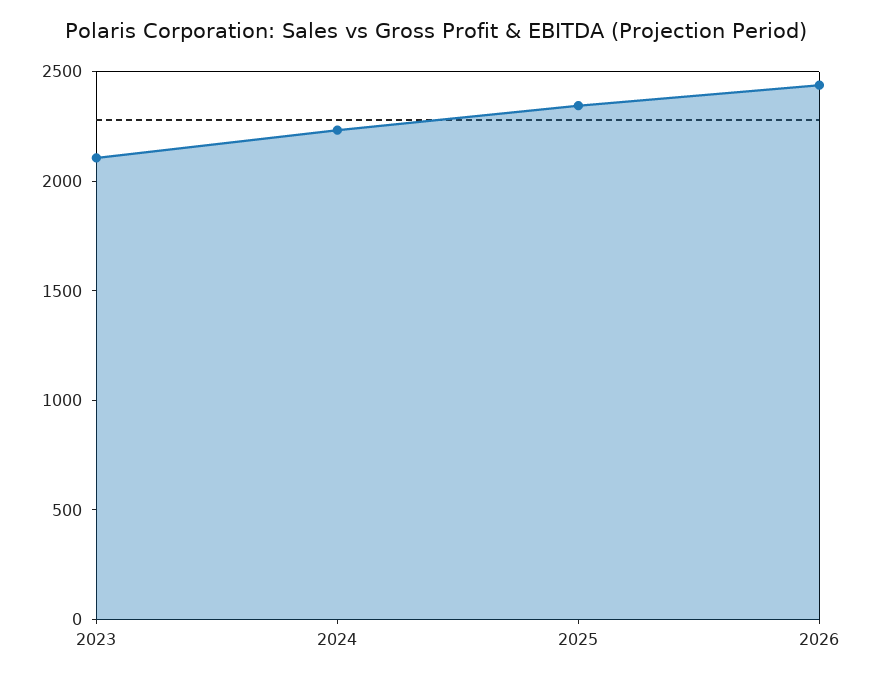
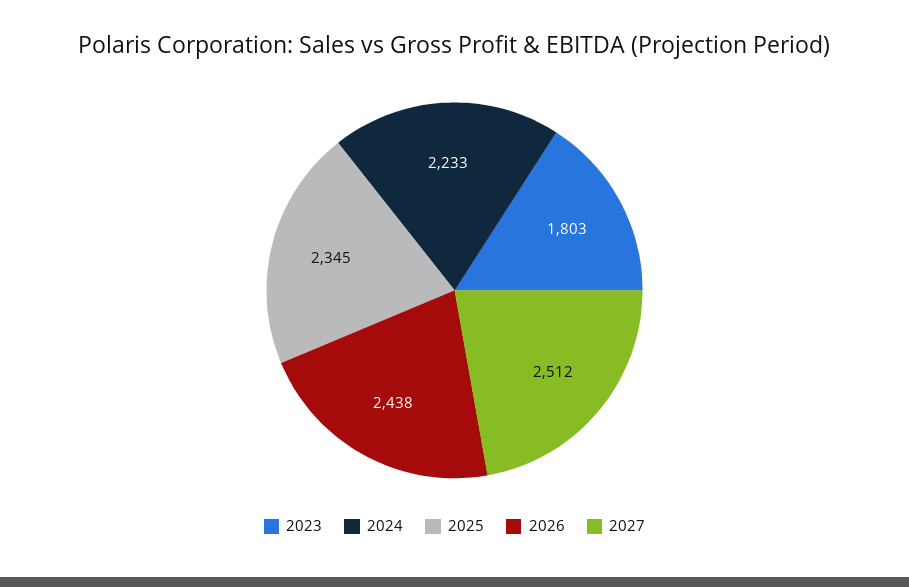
2023: 2100 -> 1803
2027: none -> 2512

